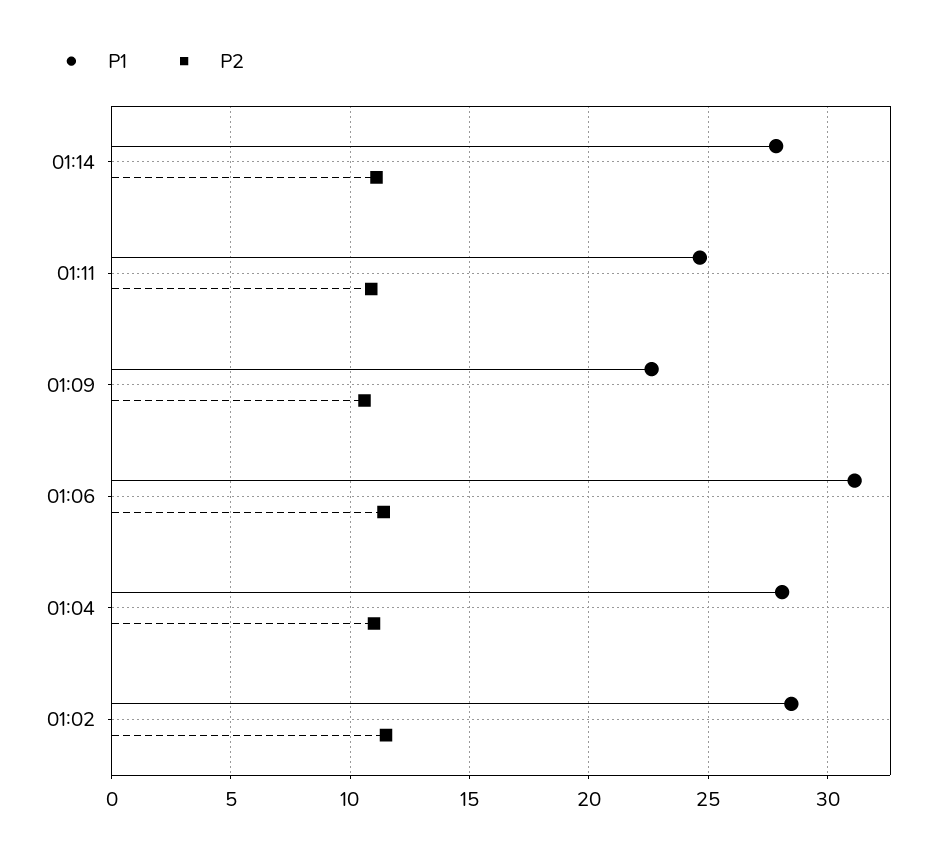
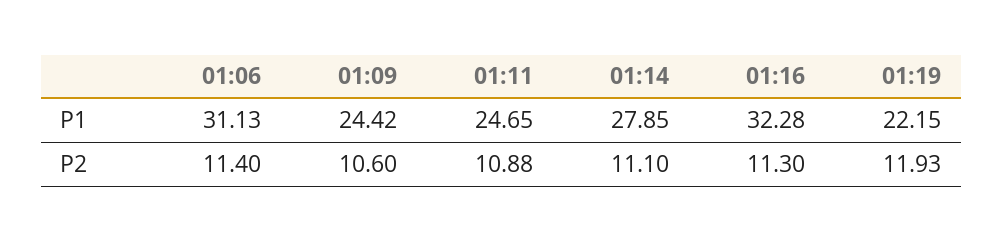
P1, 01:09: 22.5 -> 24.42
P1, 01:04: 28 -> none
P2, 01:04: 11 -> none
P1, 01:02: 28.5 -> none
P2, 01:02: 11.5 -> none
P1, 01:16: none -> 32.28
P1, 01:19: none -> 22.15
P2, 01:16: none -> 11.3
P2, 01:19: none -> 11.93

